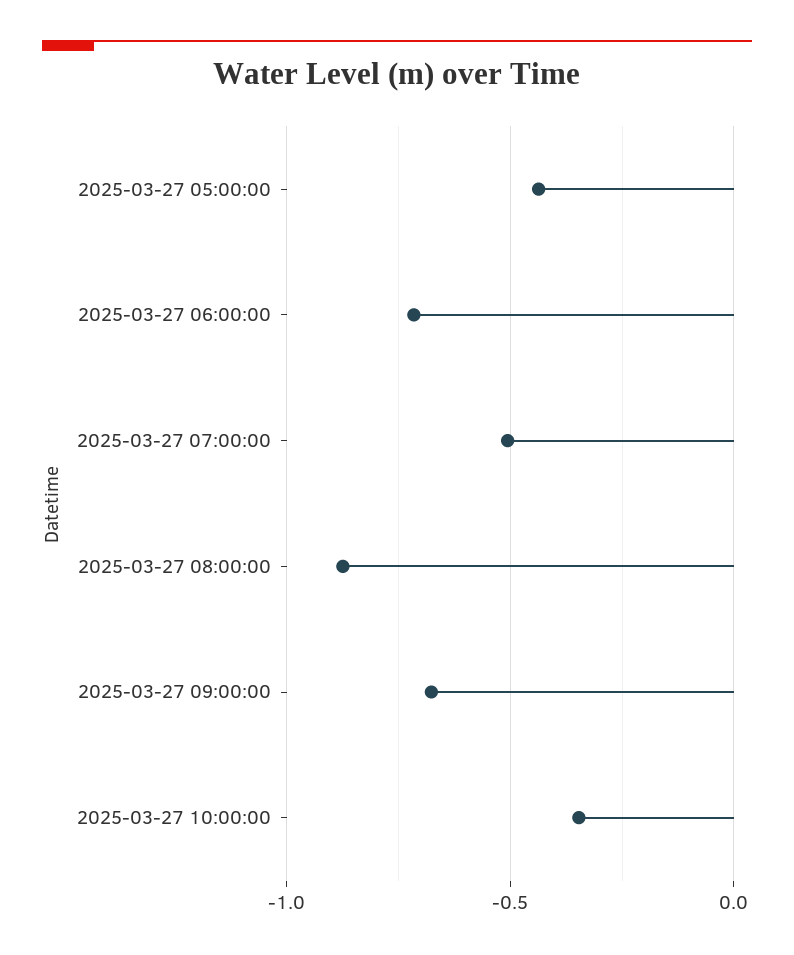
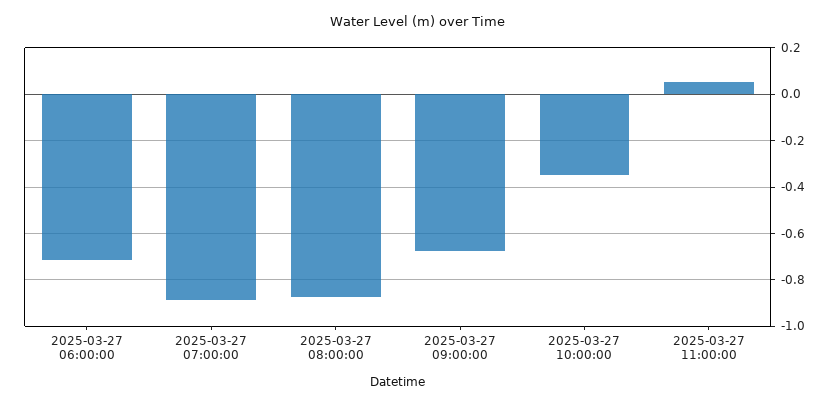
2025-03-27 05:00:00: -0.45 -> none
2025-03-27 07:00:00: -0.5 -> -0.9
2025-03-27 11:00:00: none -> 0.05

